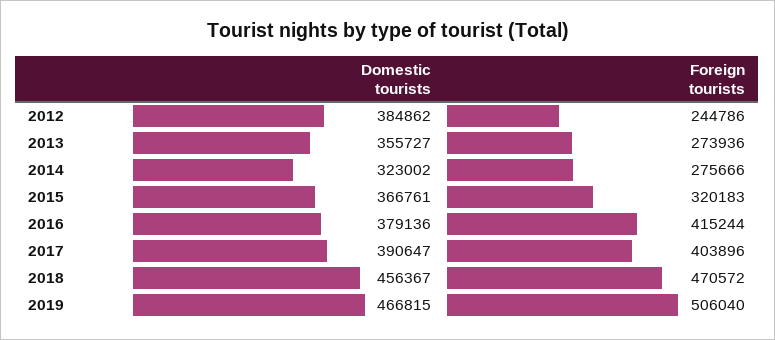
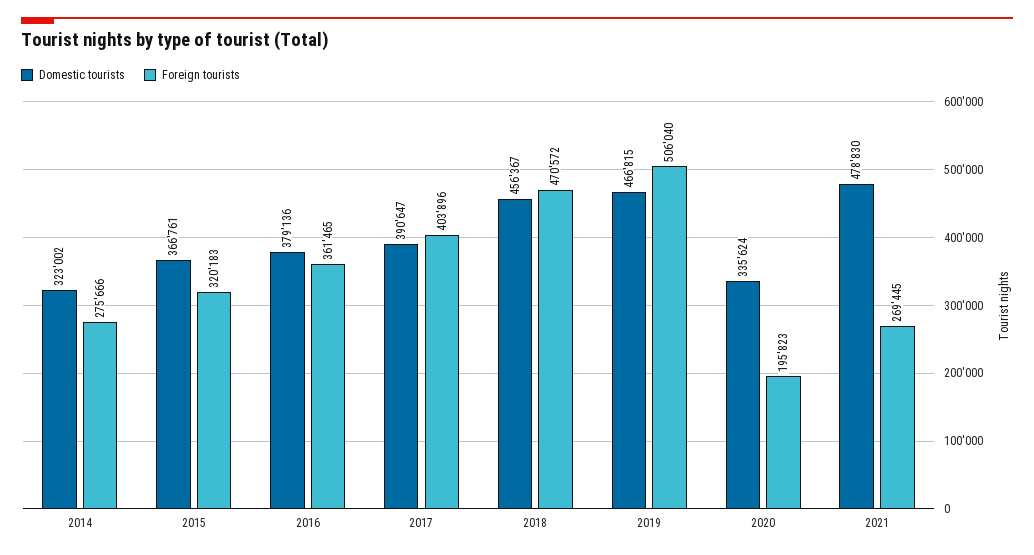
Domestic tourists, 2012: 384862 -> none
Foreign tourists, 2012: 244786 -> none
Domestic tourists, 2013: 355727 -> none
Foreign tourists, 2013: 273936 -> none
Foreign tourists, 2016: 415244 -> 361465
Domestic tourists, 2020: none -> 335624
Foreign tourists, 2020: none -> 195823
Domestic tourists, 2021: none -> 478830
Foreign tourists, 2021: none -> 269445

